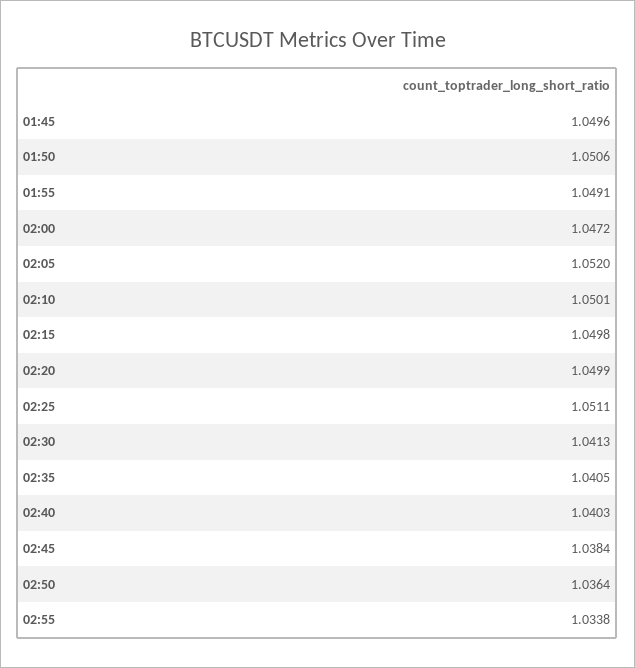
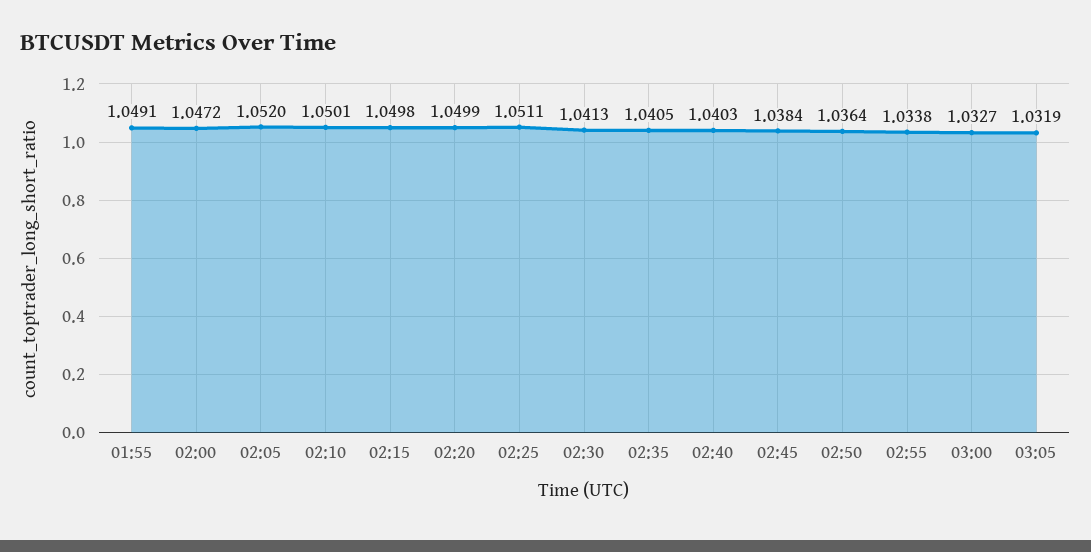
01:45: 1.0496 -> none
01:50: 1.0506 -> none
03:00: none -> 1.0327
03:05: none -> 1.0319

